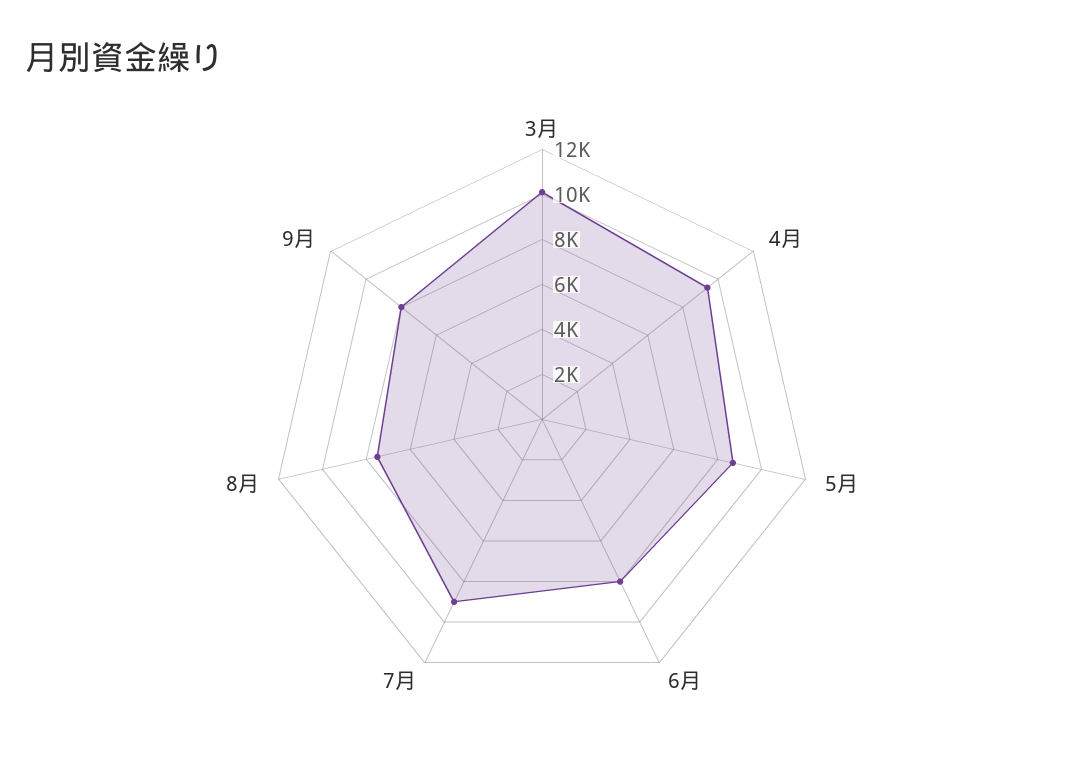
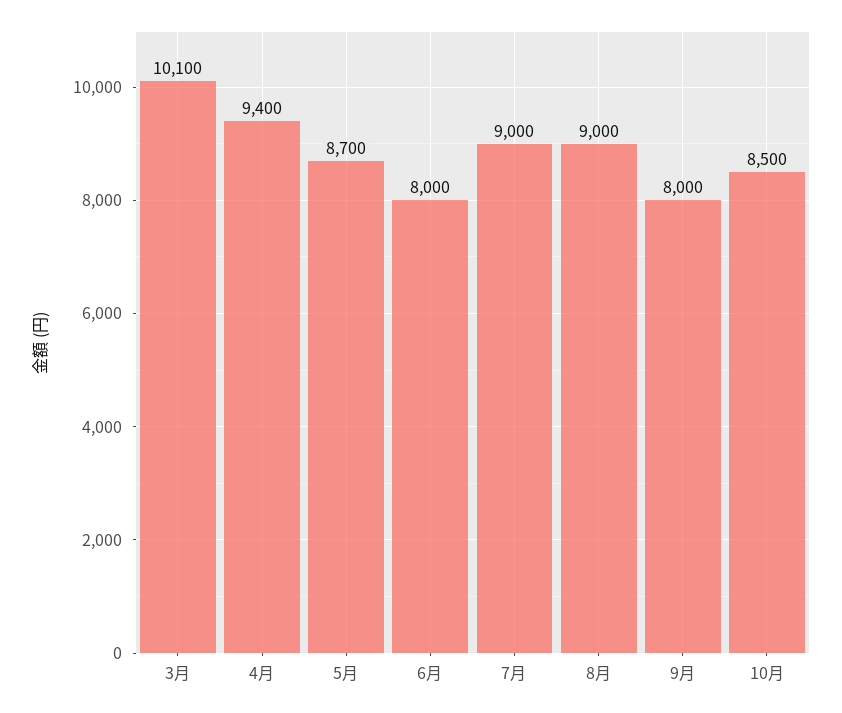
8月: 7500 -> 9000
10月: none -> 8500

